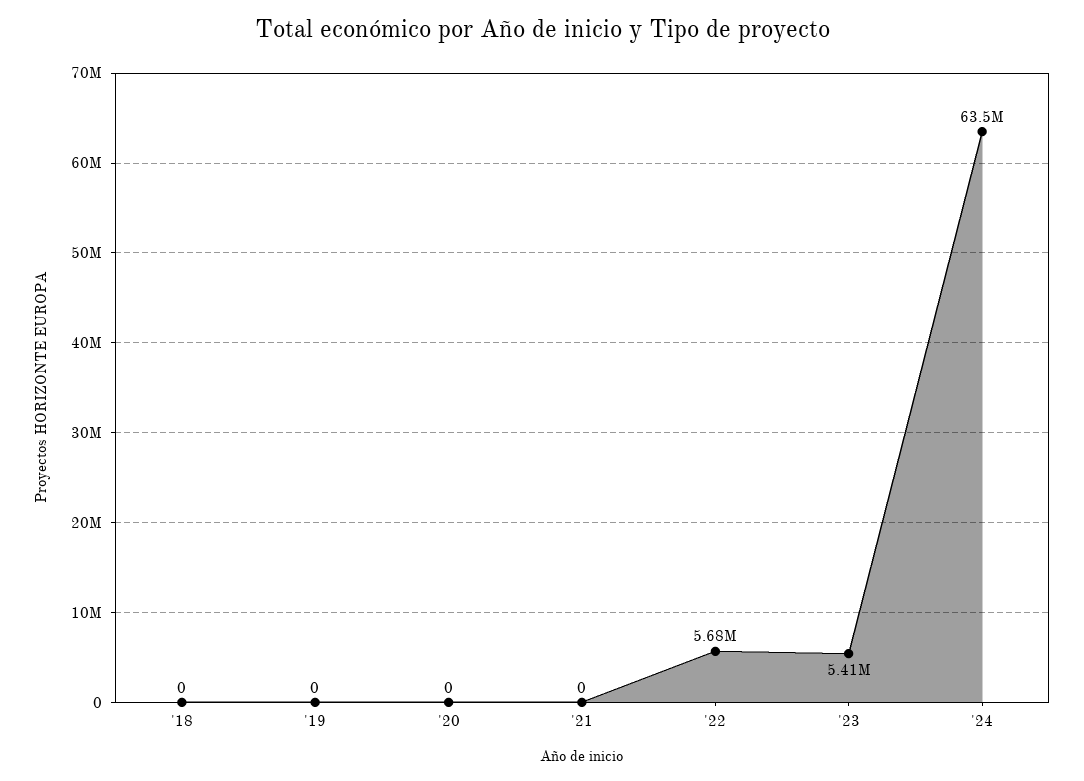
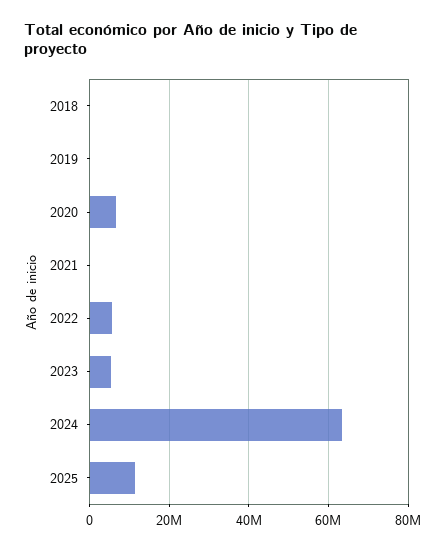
'20: 0 -> 6000000
2025: none -> 12000000

